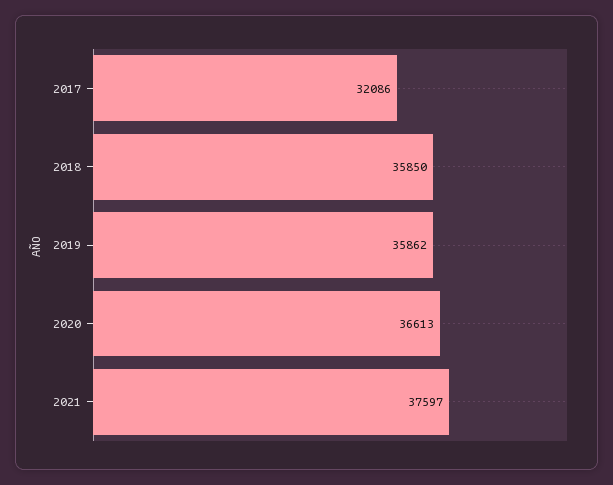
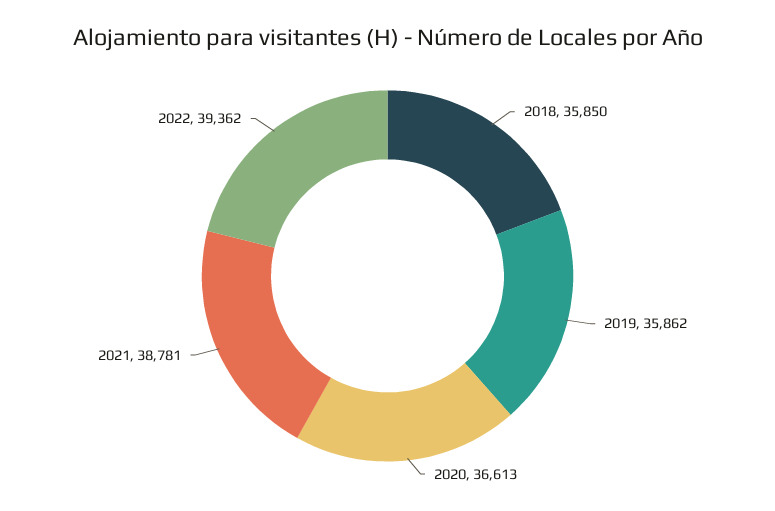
2017: 32086 -> none
2021: 37597 -> 38781
2022: none -> 39362

